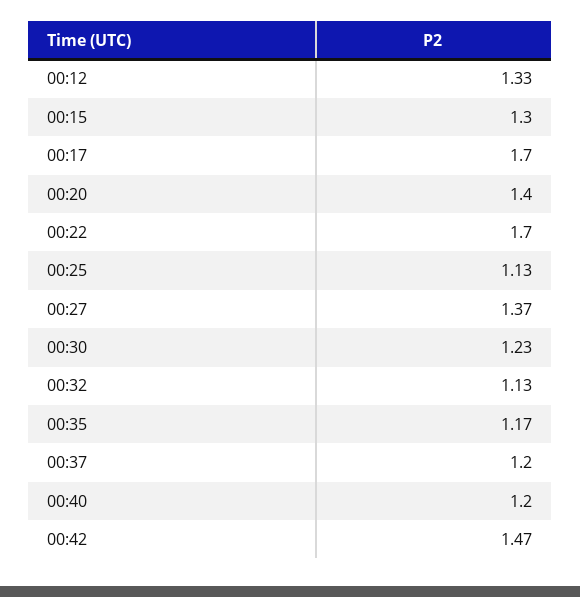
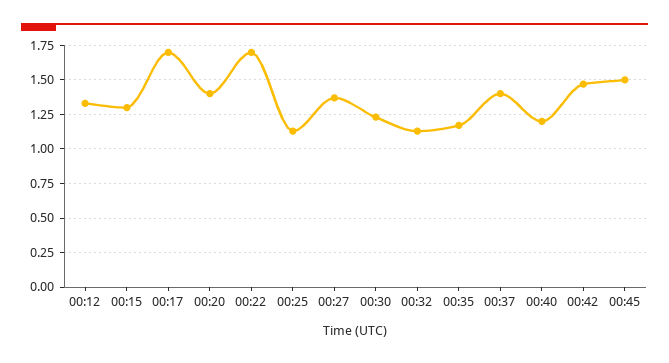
00:37: 1.2 -> 1.4
00:45: none -> 1.5

